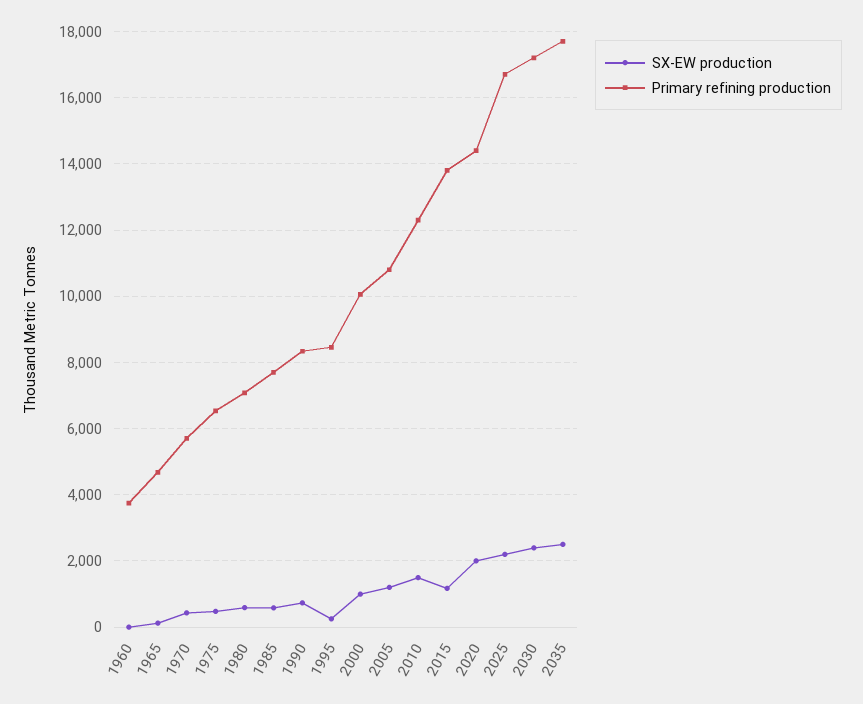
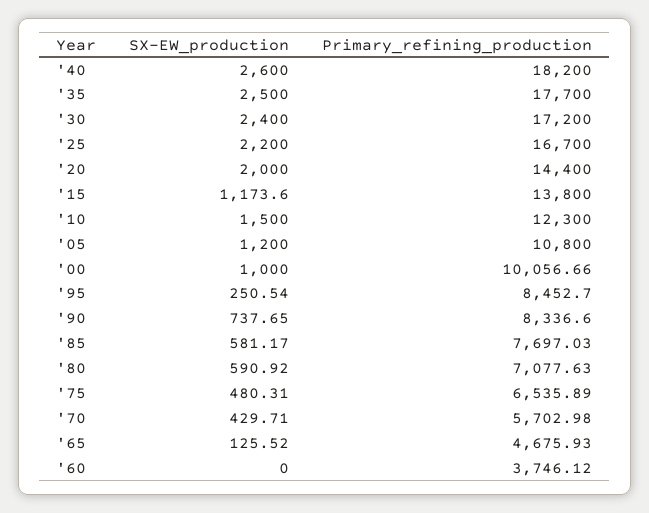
SX-EW production, '40: none -> 2600
Primary refining production, '40: none -> 18200

